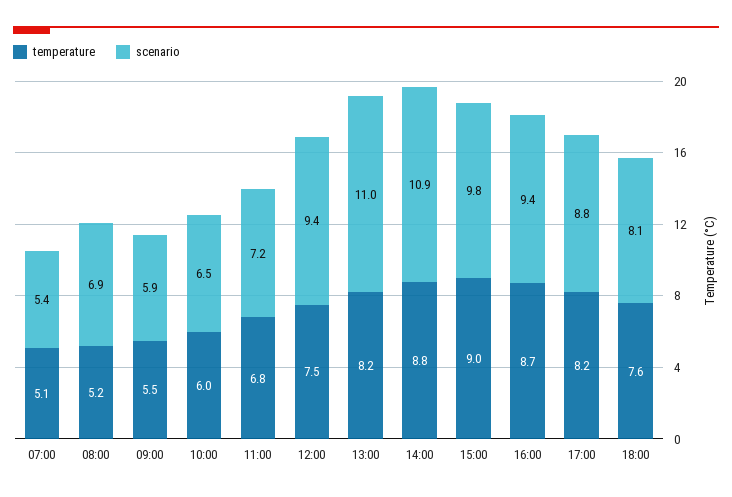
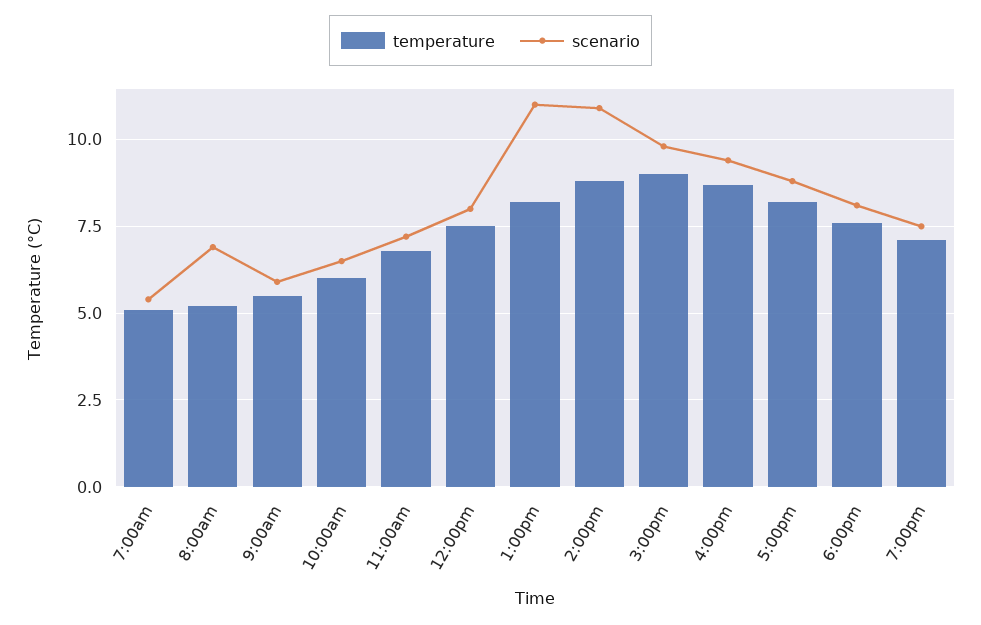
scenario, 12:00: 9.4 -> 8
temperature, 7:00pm: none -> 7
scenario, 7:00pm: none -> 7.5

